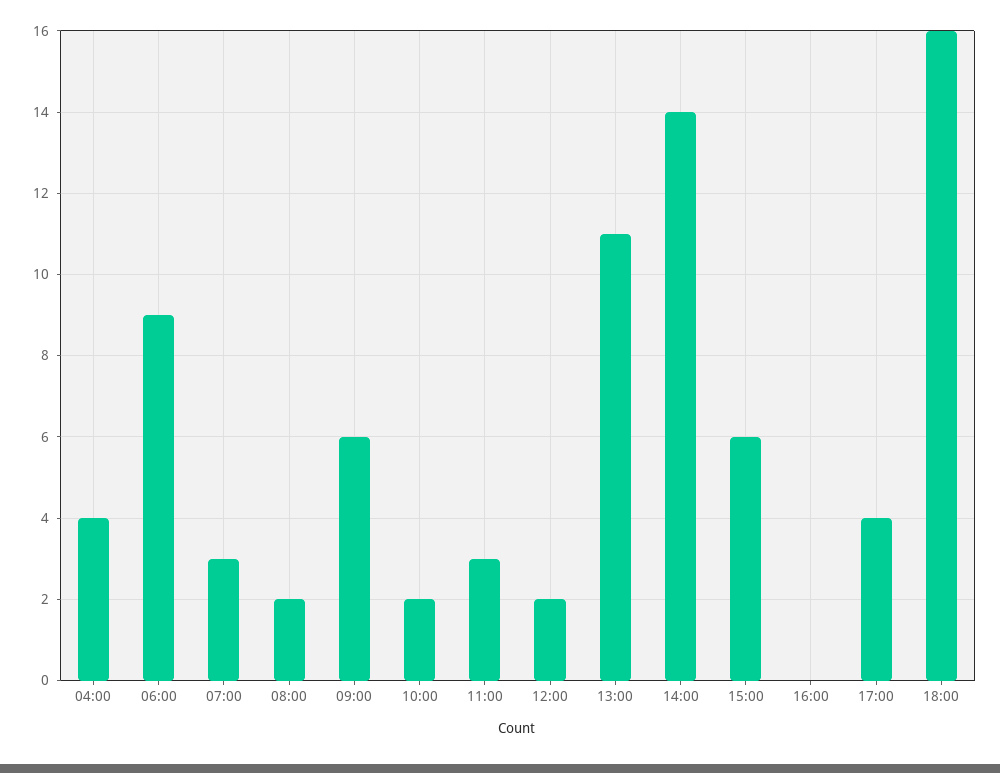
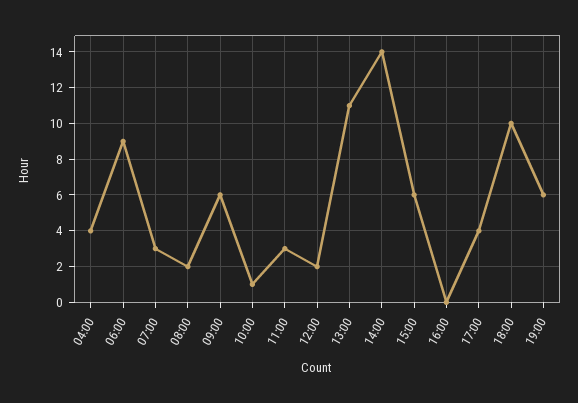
10:00: 2 -> 1
18:00: 16 -> 10
19:00: none -> 6

